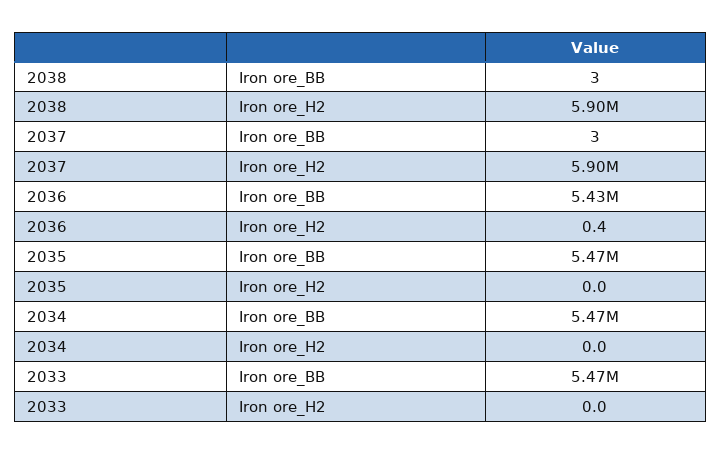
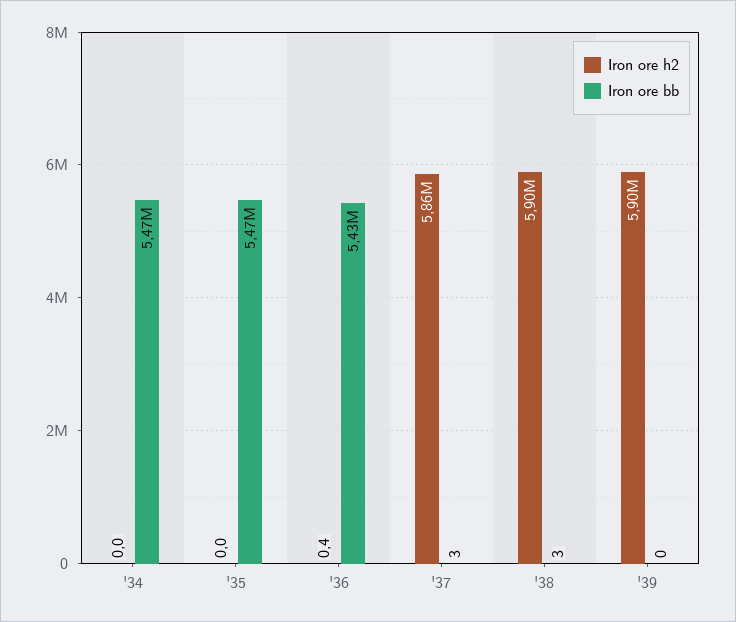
Iron ore_H2, 2037: 5900000 -> 5860000
Iron ore_BB, 2033: 5470000 -> none
Iron ore_H2, 2033: 0 -> none
Iron ore_H2, '39: none -> 5900000
Iron ore_BB, '39: none -> 0

